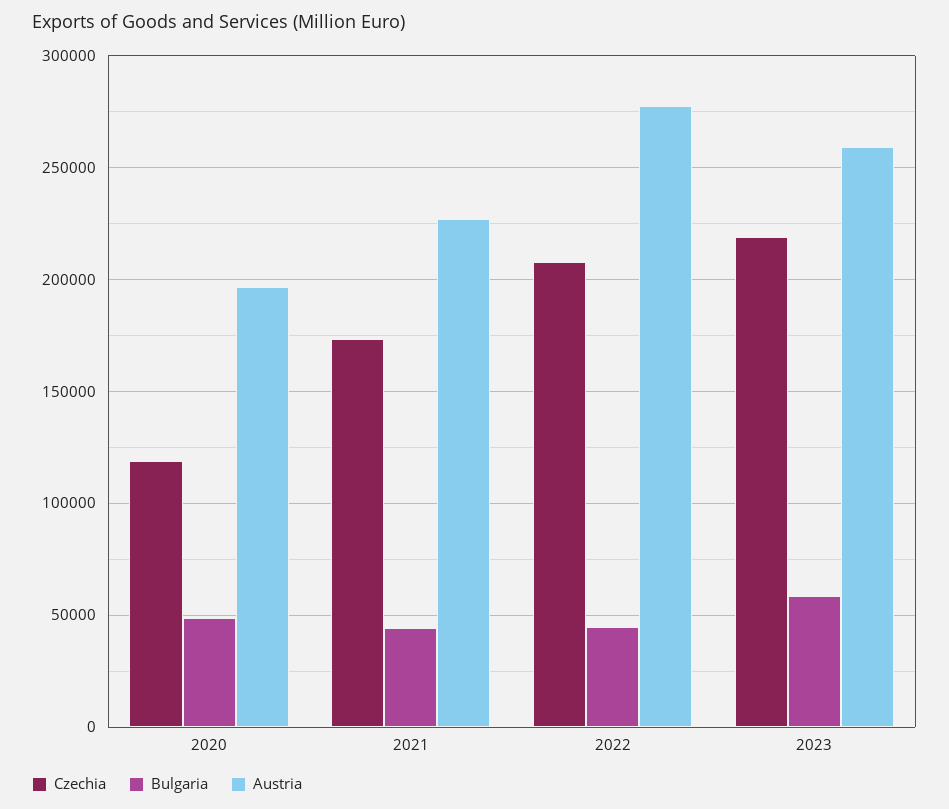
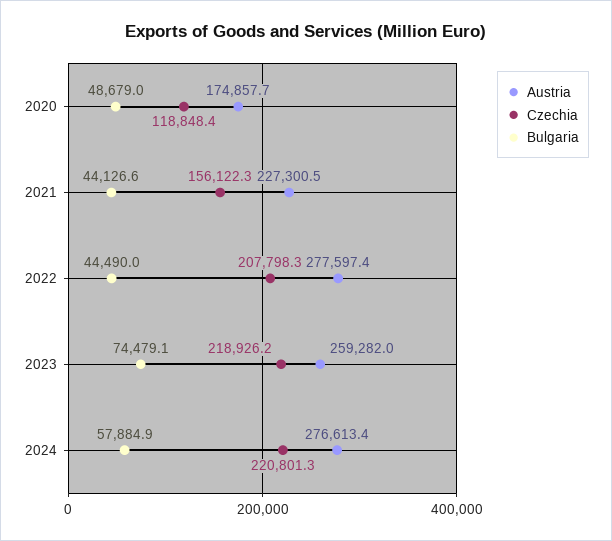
Austria, 2020: 195000 -> 174857.7
Czechia, 2021: 175000 -> 156122.3
Bulgaria, 2023: 60000 -> 74479.1
Austria, 2024: none -> 276613.4
Czechia, 2024: none -> 220801.3
Bulgaria, 2024: none -> 57884.9

